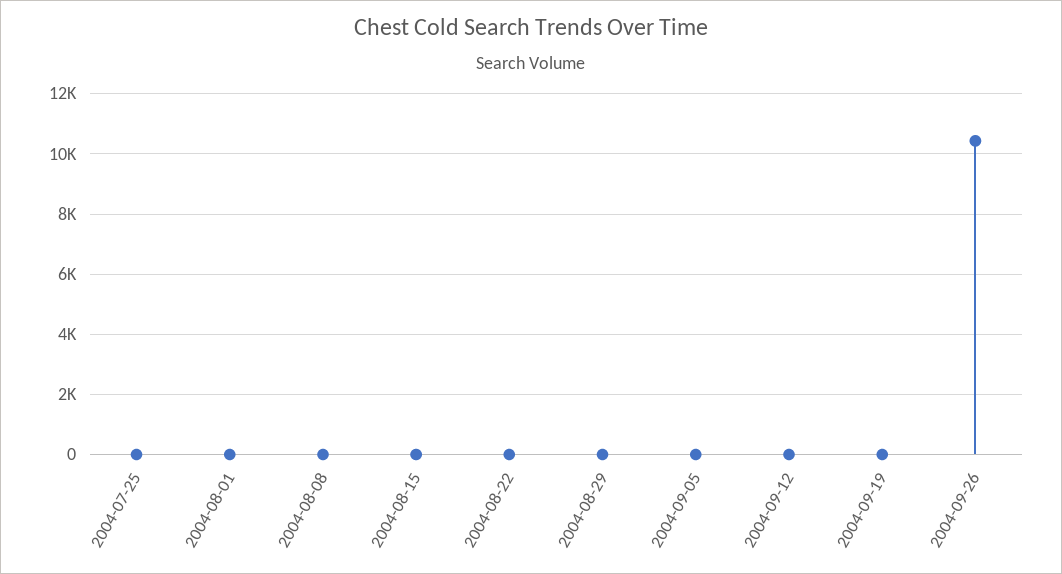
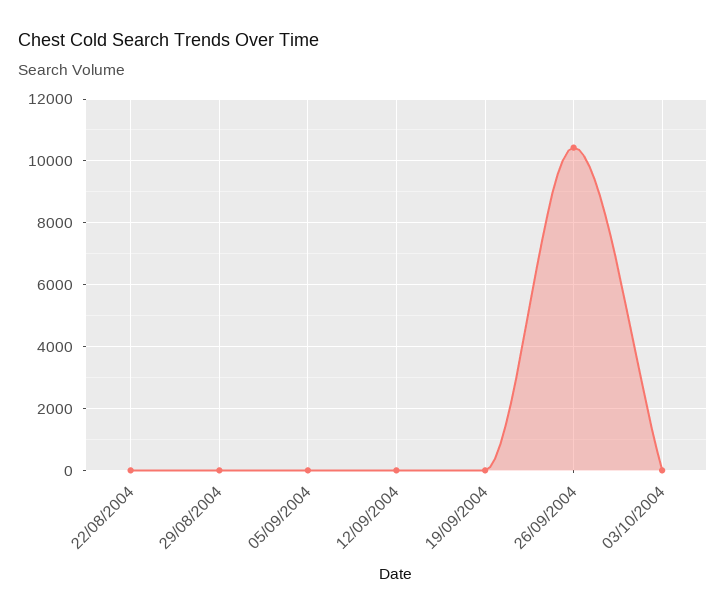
2004-07-25: 0 -> none
2004-08-01: 0 -> none
2004-08-08: 0 -> none
2004-08-15: 0 -> none
03/10/2004: none -> 0

